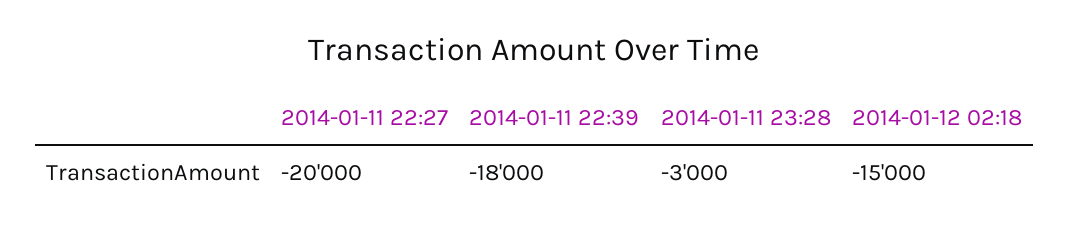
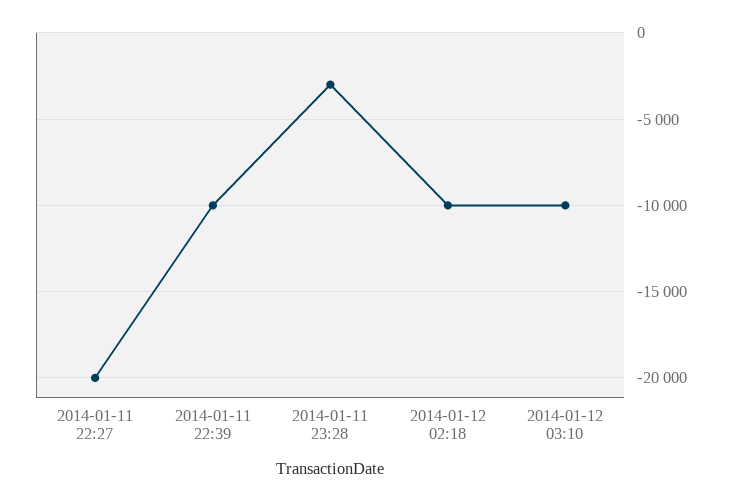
2014-01-11 22:39: -18000 -> -10000
2014-01-12 02:18: -15000 -> -10000
2014-01-12 03:10: none -> -10000

